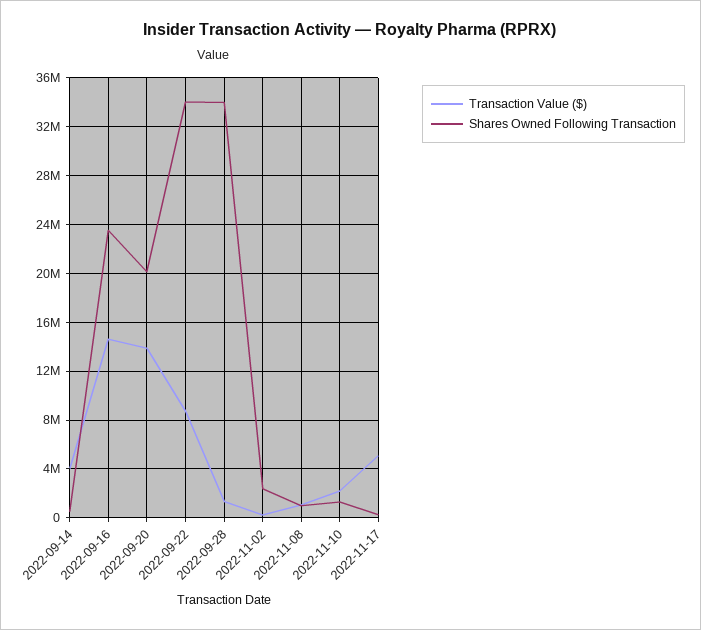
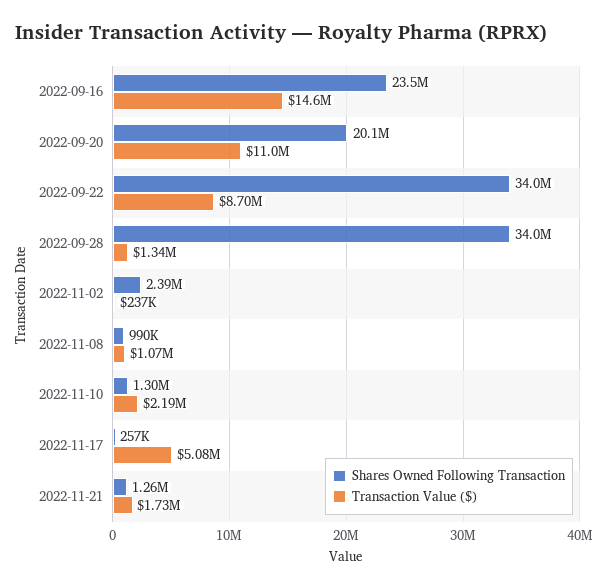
Transaction Value ($), 2022-09-14: 4000000 -> none
Shares Owned Following Transaction, 2022-09-14: 500000 -> none
Transaction Value ($), 2022-09-20: 14000000 -> 11000000
Shares Owned Following Transaction, 2022-11-21: none -> 1260000
Transaction Value ($), 2022-11-21: none -> 1730000

